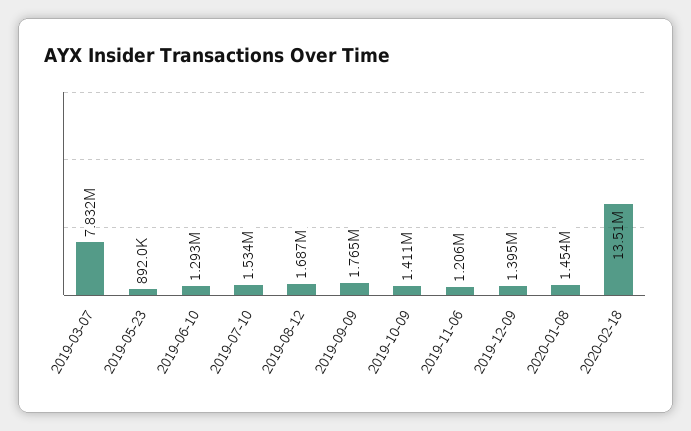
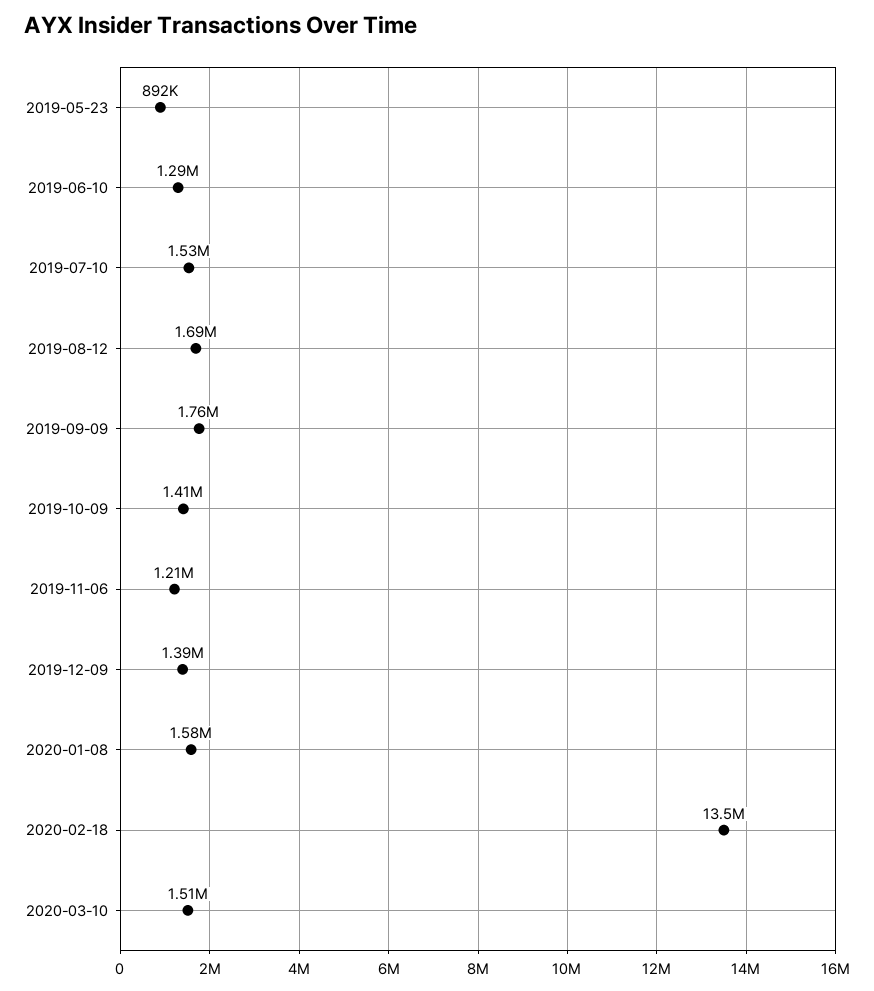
2019-03-07: 7832000 -> none
2020-01-08: 1454000 -> 1580000
2020-03-10: none -> 1510000

